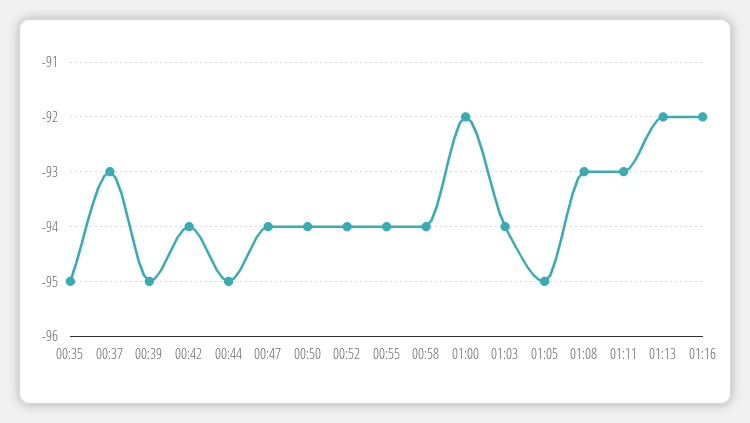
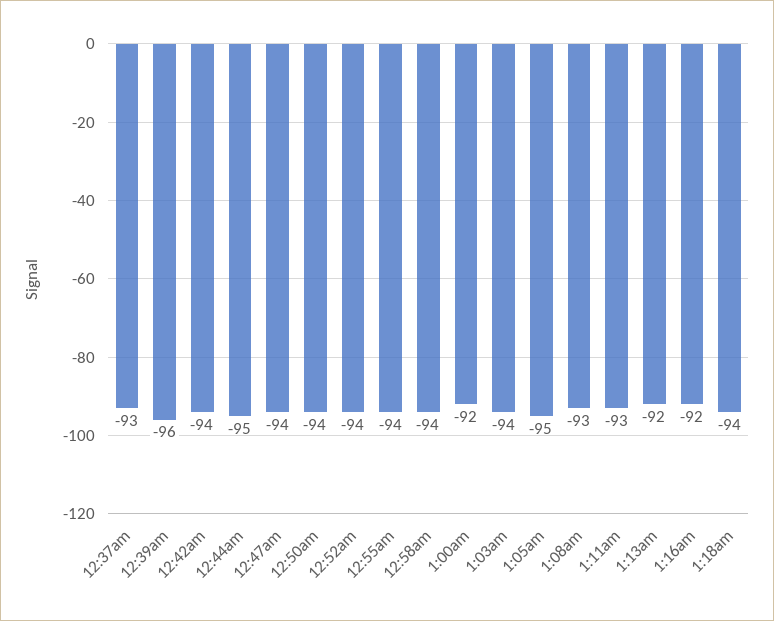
00:35: -95 -> none
00:39: -95 -> -96
1:18am: none -> -94

